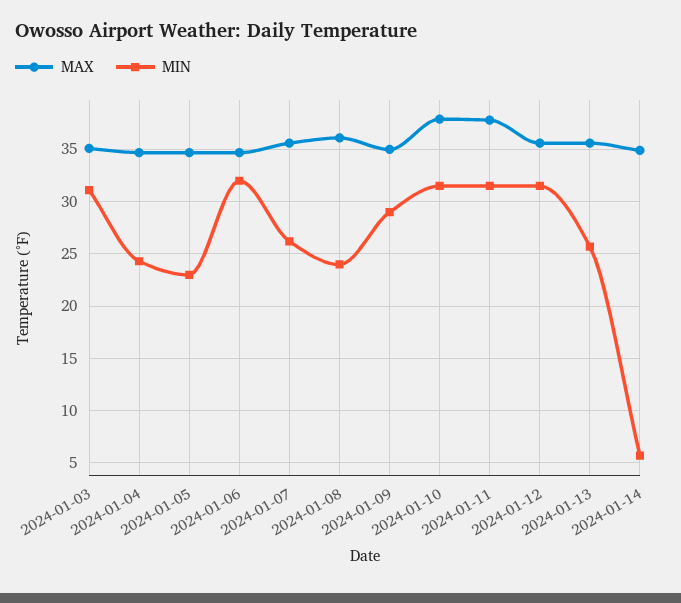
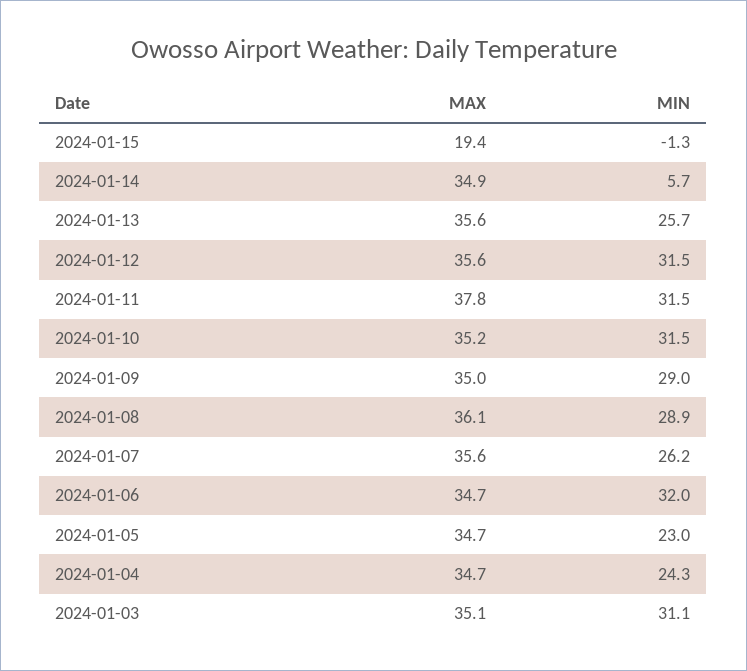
MIN, 2024-01-08: 24 -> 28.9
MAX, 2024-01-10: 38 -> 35.2
MAX, 2024-01-15: none -> 19.4
MIN, 2024-01-15: none -> -1.3

